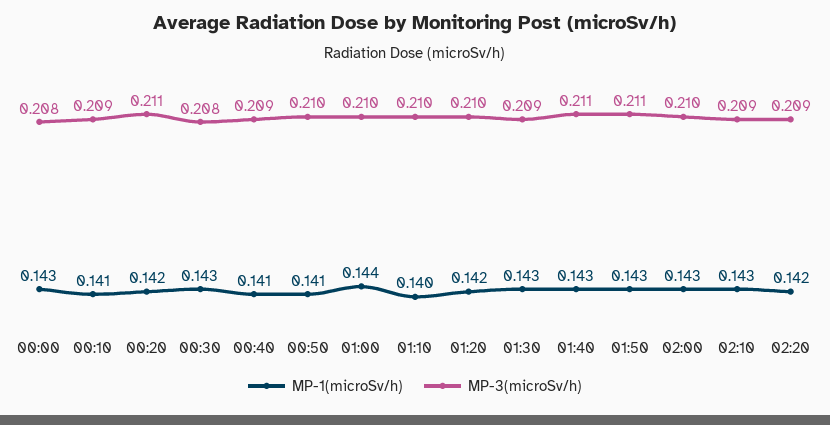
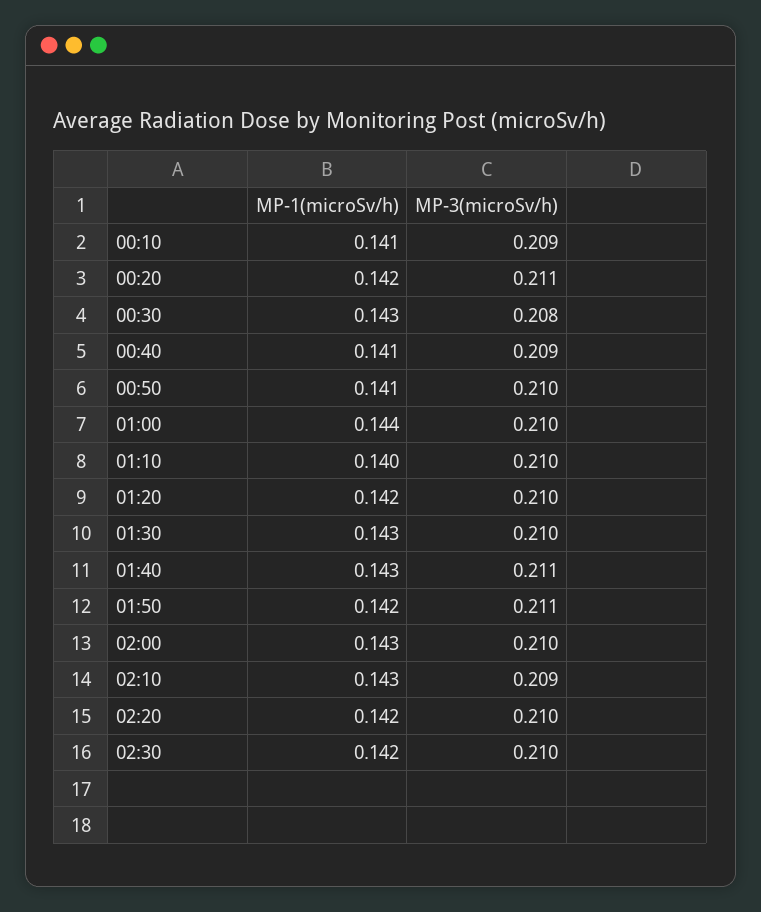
MP-1(microSv/h), 00:00: 0.143 -> none
MP-3(microSv/h), 00:00: 0.208 -> none
MP-3(microSv/h), 01:30: 0.209 -> 0.21
MP-1(microSv/h), 01:50: 0.143 -> 0.142
MP-3(microSv/h), 02:20: 0.209 -> 0.21
MP-1(microSv/h), 02:30: none -> 0.142
MP-3(microSv/h), 02:30: none -> 0.21

